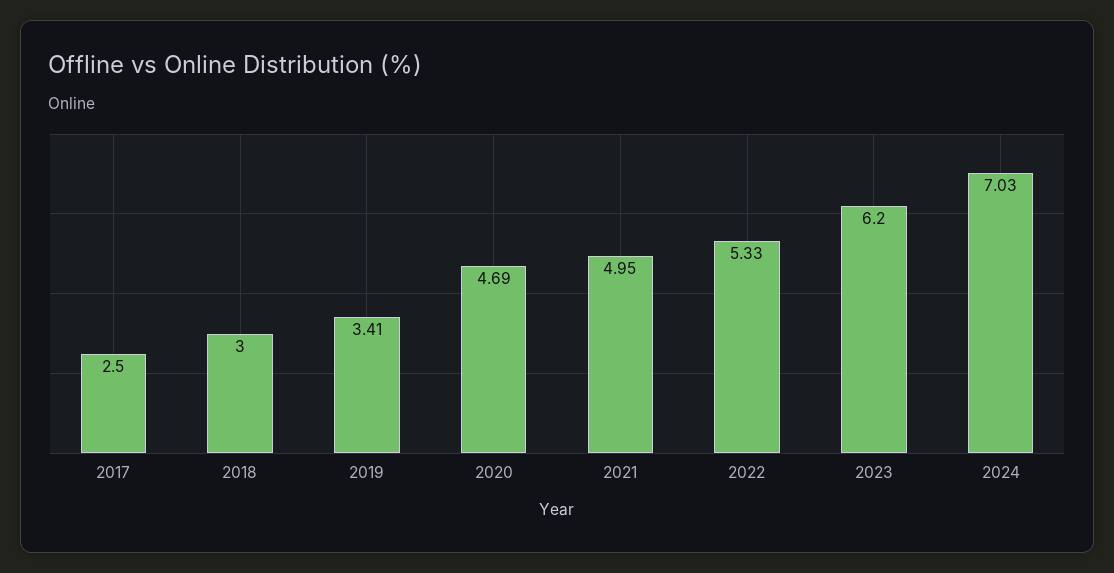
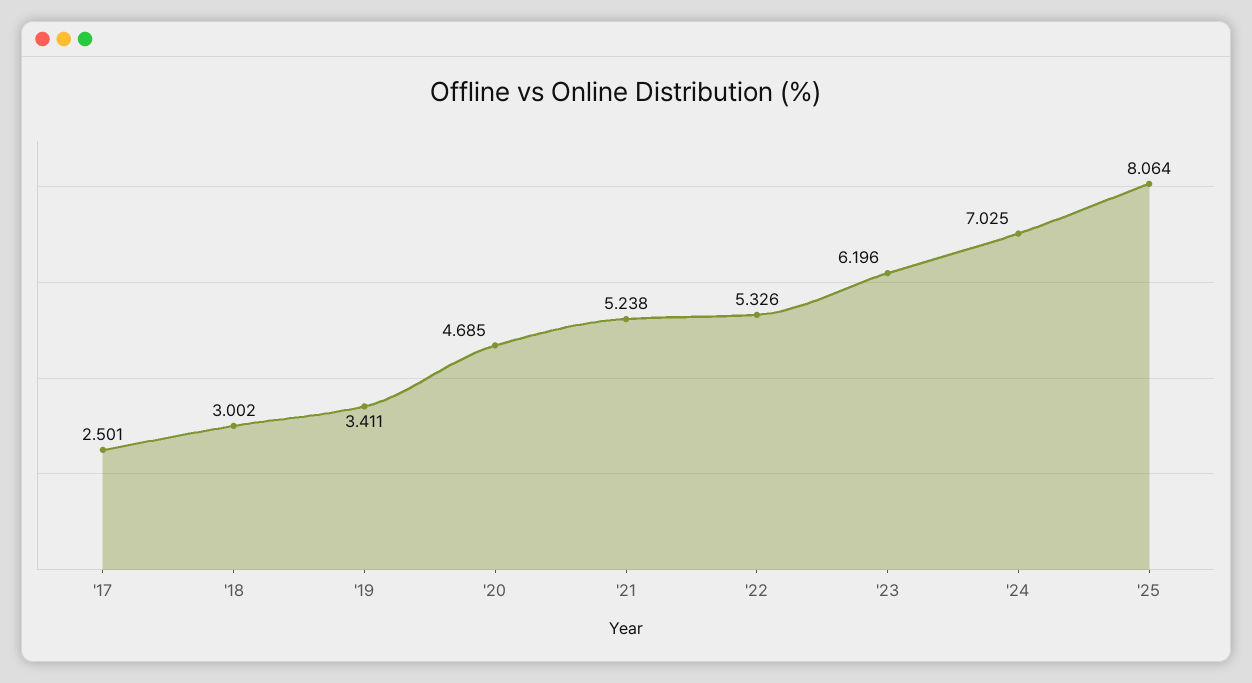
2021: 4.95 -> 5.238
'25: none -> 8.064

